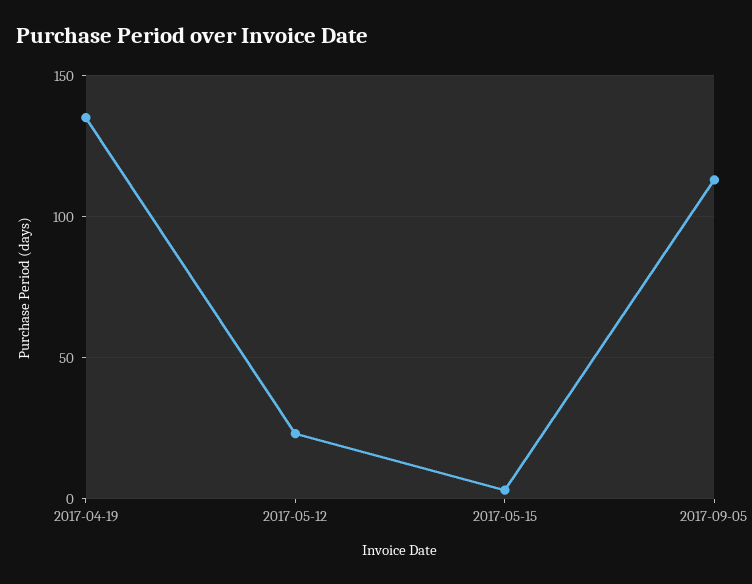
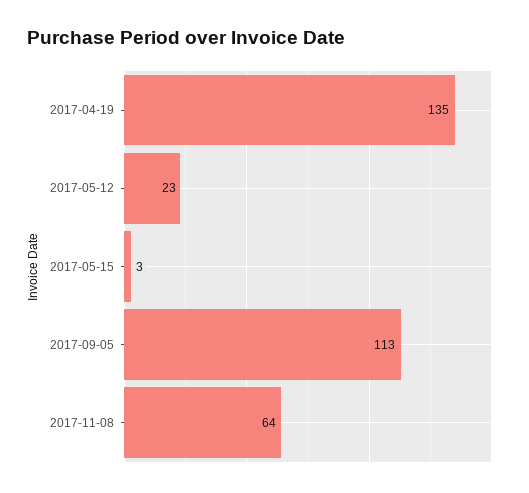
2017-11-08: none -> 64

